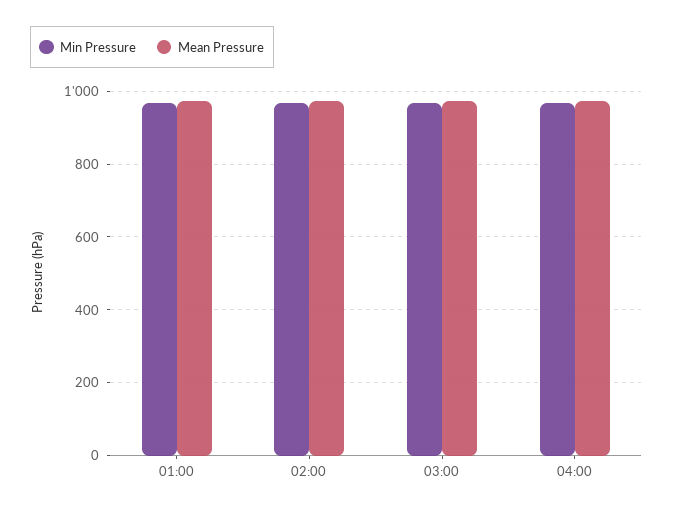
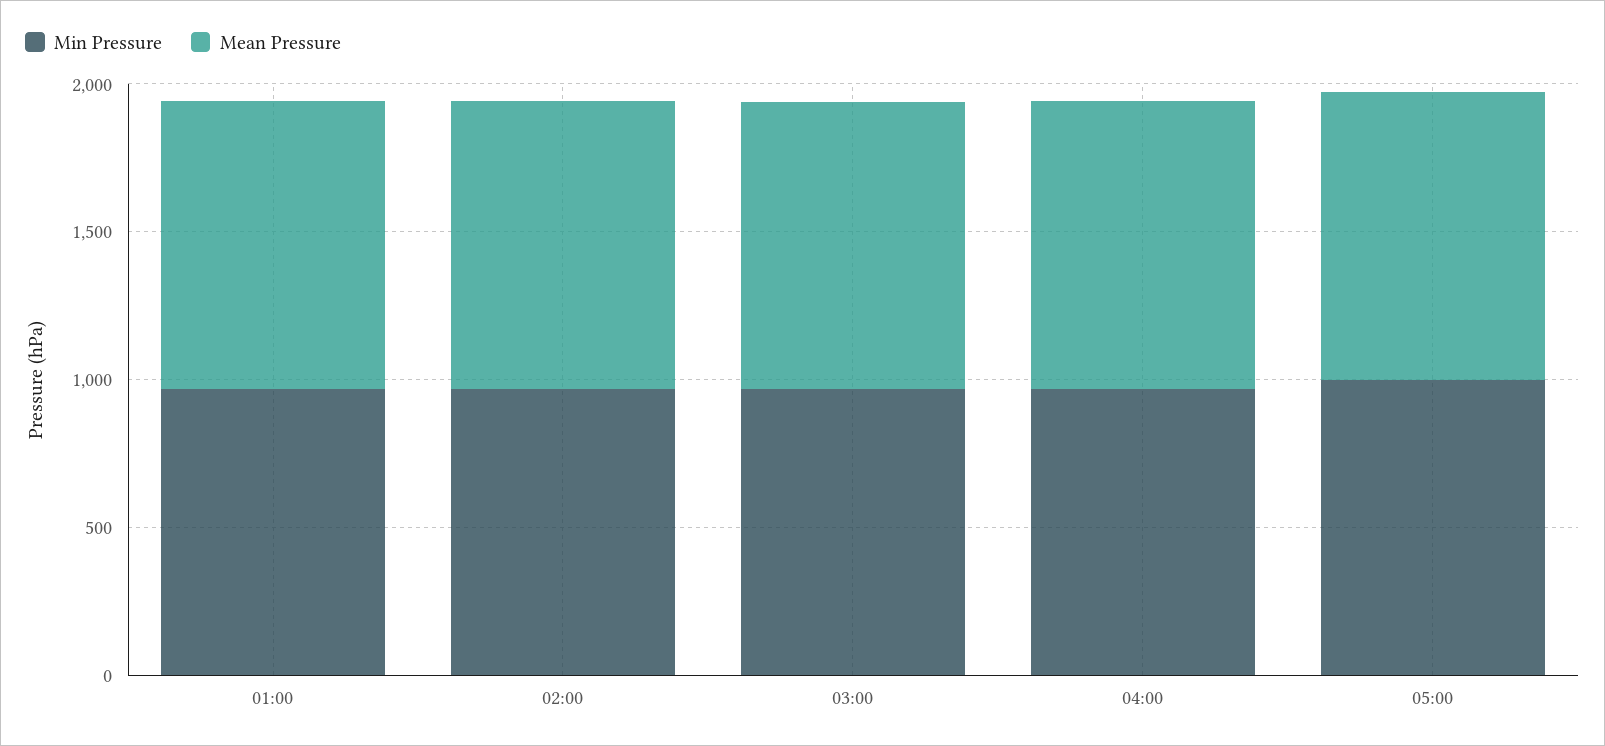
Min Pressure, 05:00: none -> 1000
Mean Pressure, 05:00: none -> 1000

